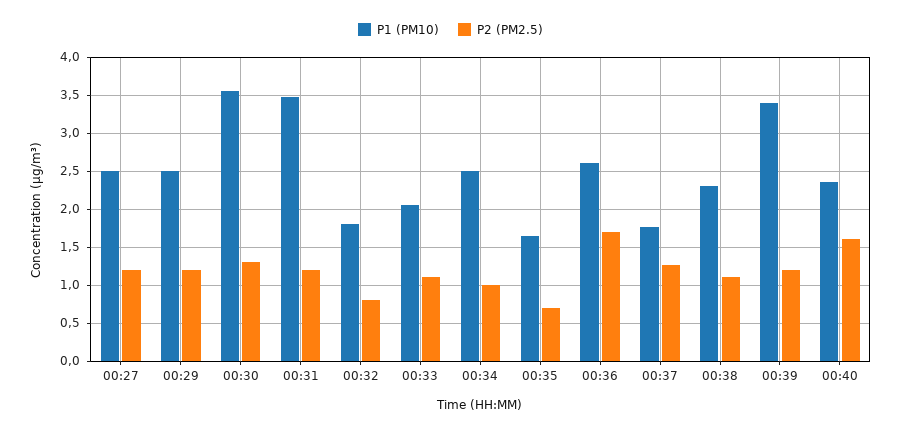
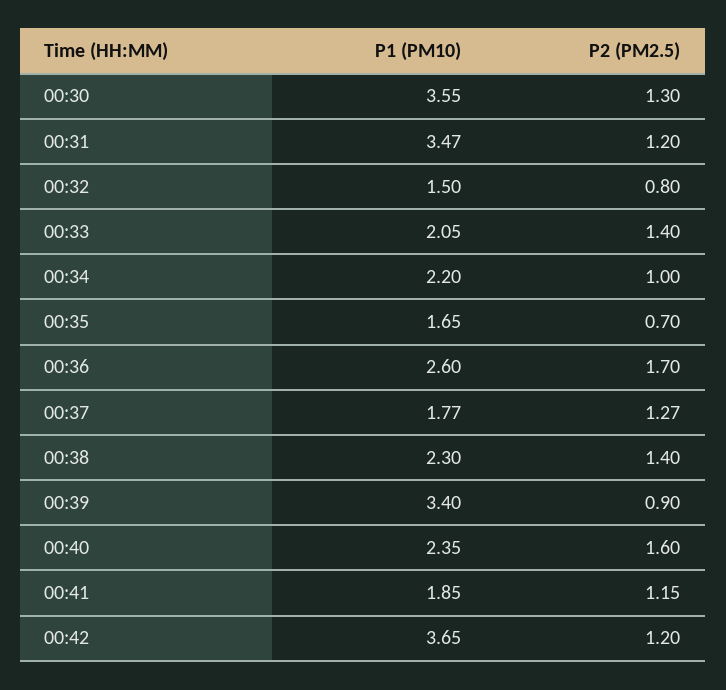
P1 (PM10), 00:27: 2.5 -> none
P2 (PM2.5), 00:27: 1.2 -> none
P1 (PM10), 00:29: 2.5 -> none
P2 (PM2.5), 00:29: 1.2 -> none
P1 (PM10), 00:32: 1.8 -> 1.5
P2 (PM2.5), 00:33: 1.1 -> 1.4
P1 (PM10), 00:34: 2.5 -> 2.2
P2 (PM2.5), 00:38: 1.1 -> 1.4
P2 (PM2.5), 00:39: 1.2 -> 0.9
P1 (PM10), 00:41: none -> 1.85
P2 (PM2.5), 00:41: none -> 1.15
P1 (PM10), 00:42: none -> 3.65
P2 (PM2.5), 00:42: none -> 1.2

